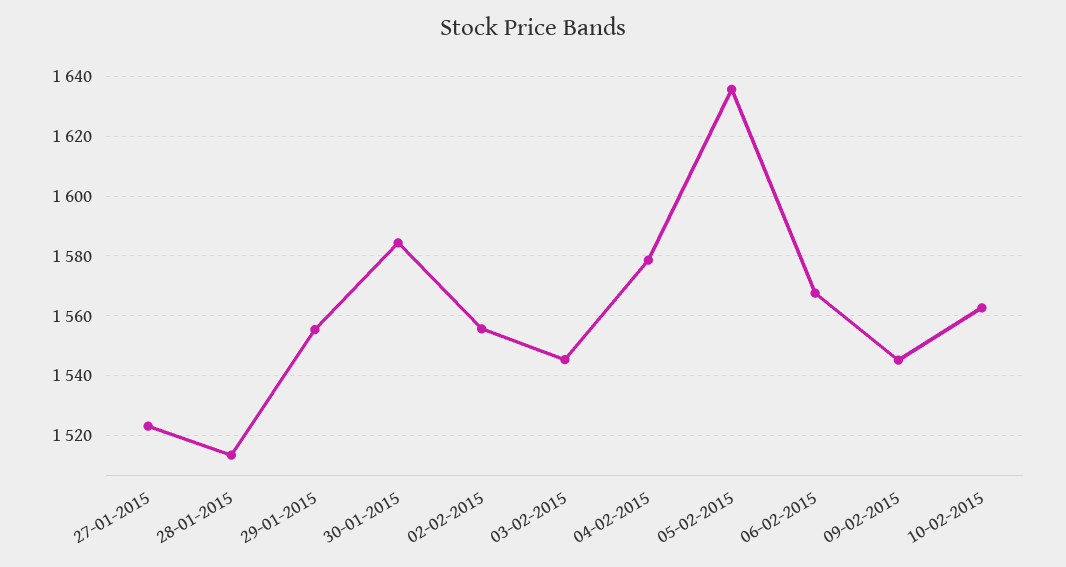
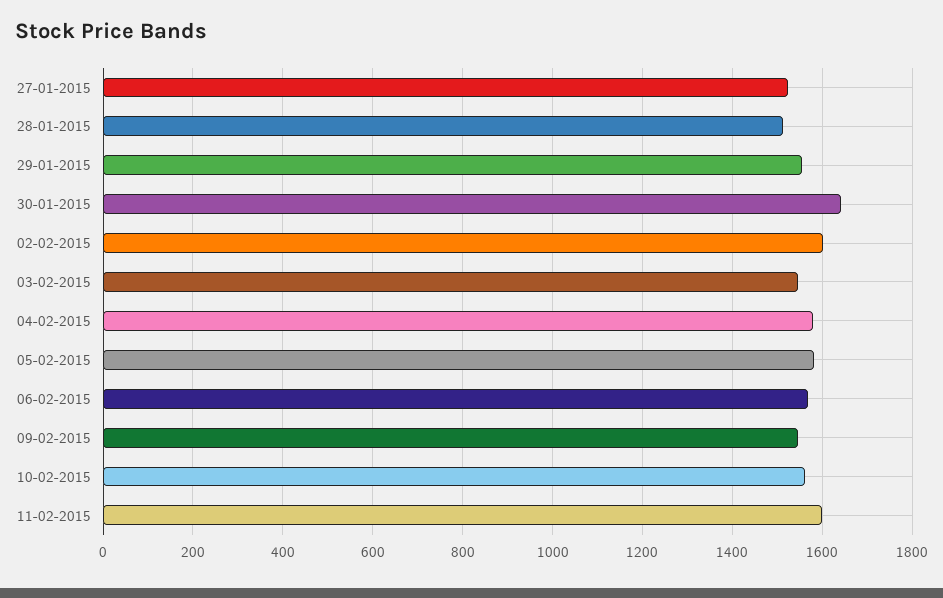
30-01-2015: 1585 -> 1640
02-02-2015: 1555 -> 1600
05-02-2015: 1635 -> 1580
11-02-2015: none -> 1600

